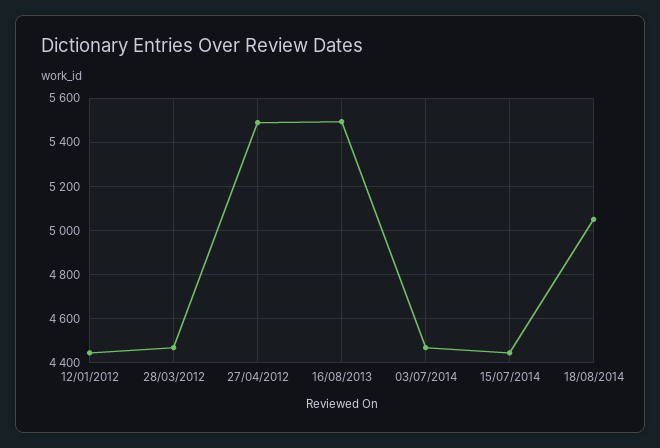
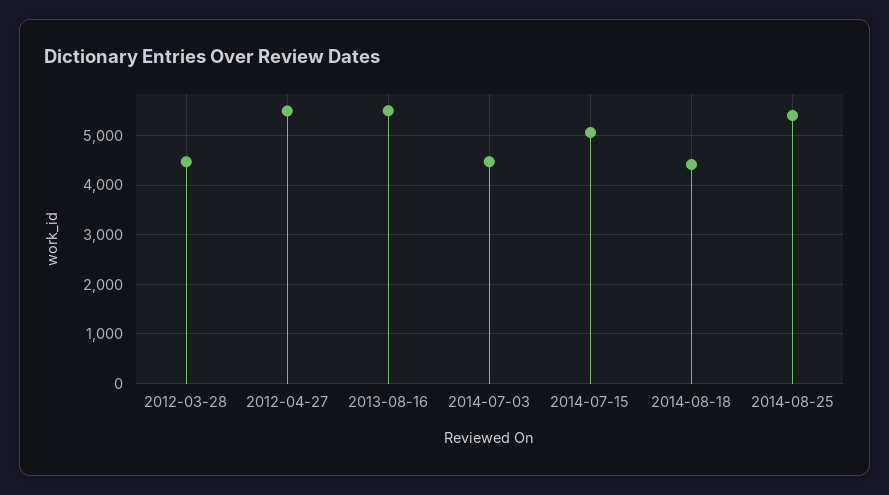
12/01/2012: 4450 -> none
15/07/2014: 4450 -> 5000
18/08/2014: 5050 -> 4400
2014-08-25: none -> 5400

